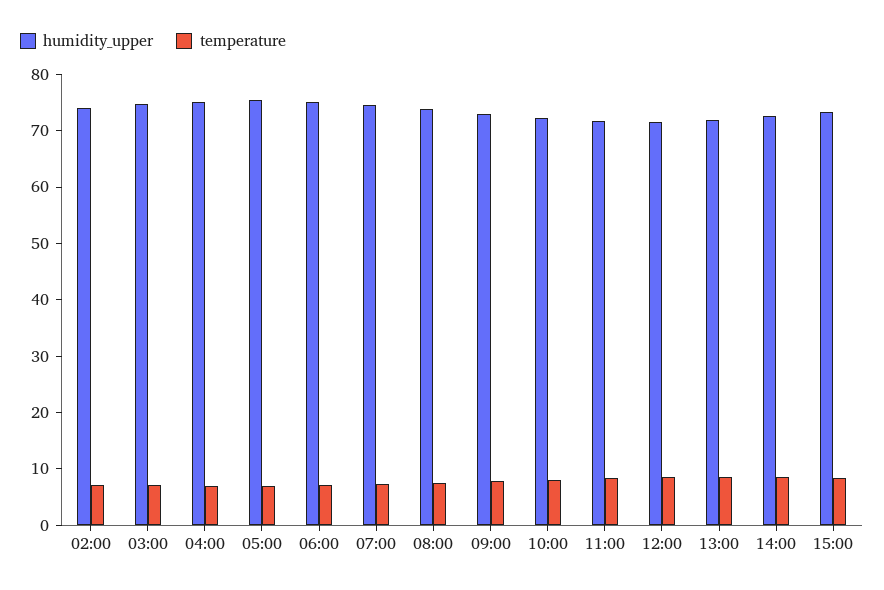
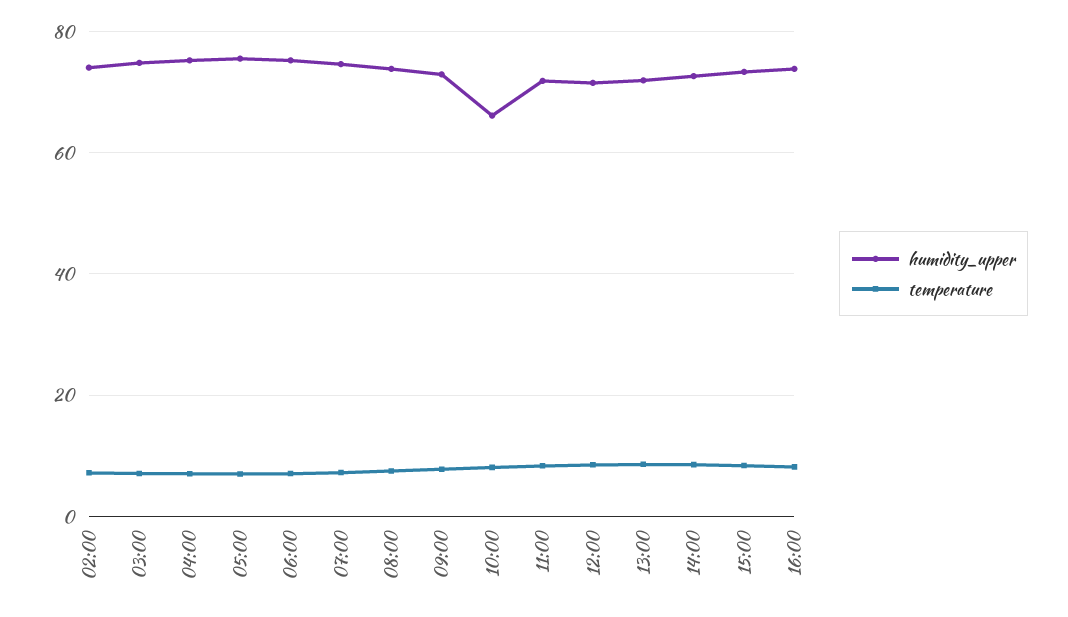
humidity_upper, 10:00: 72 -> 66
humidity_upper, 16:00: none -> 74
temperature, 16:00: none -> 8

